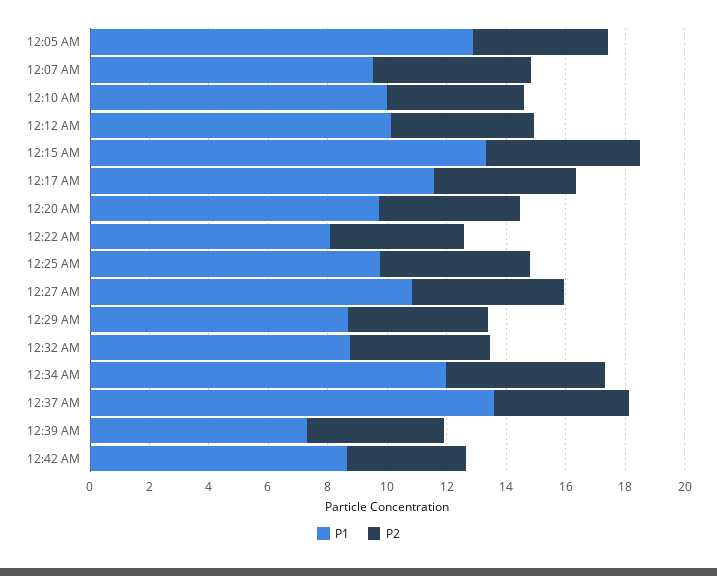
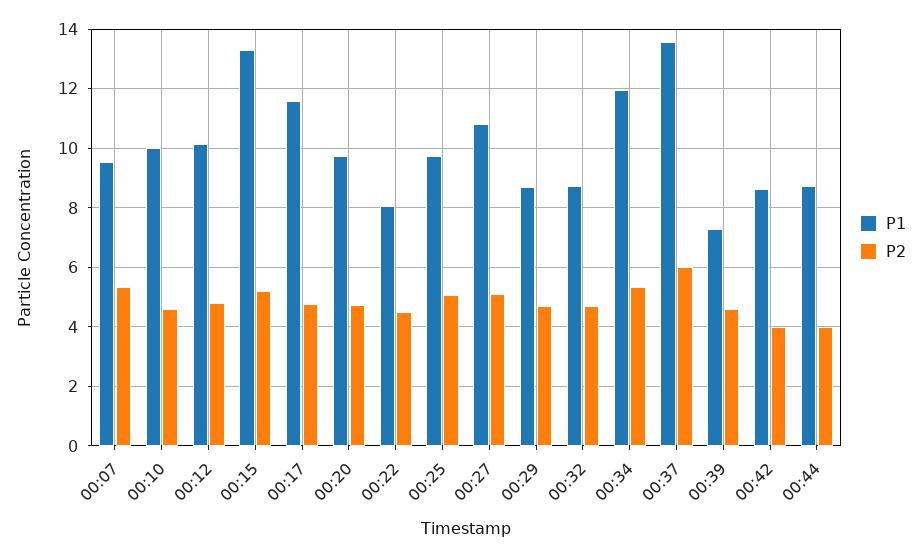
P1, 12:05 AM: 13 -> none
P2, 12:05 AM: 4.5 -> none
P2, 12:37 AM: 4.5 -> 6
P1, 00:44: none -> 8.75
P2, 00:44: none -> 4

